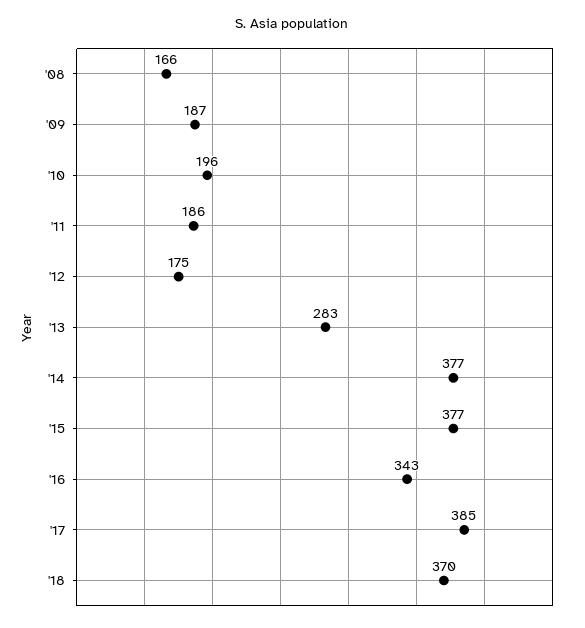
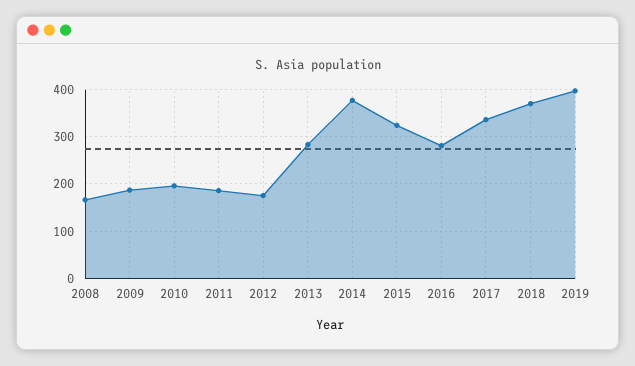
'15: 377 -> 320
'16: 343 -> 280
'17: 385 -> 340
2019: none -> 400

